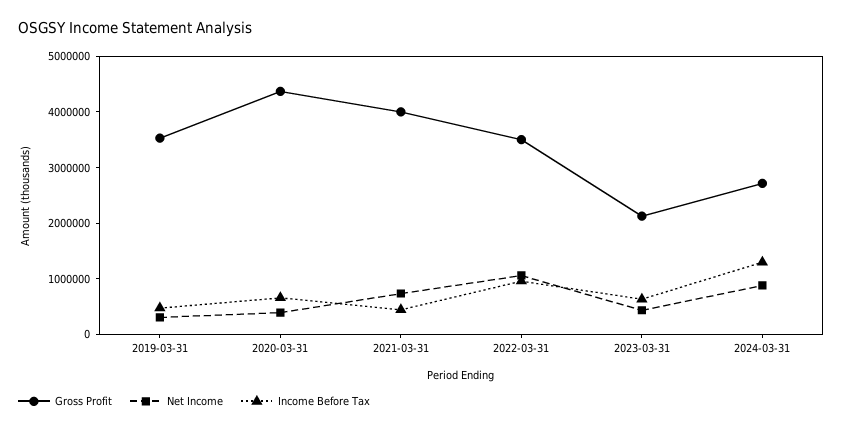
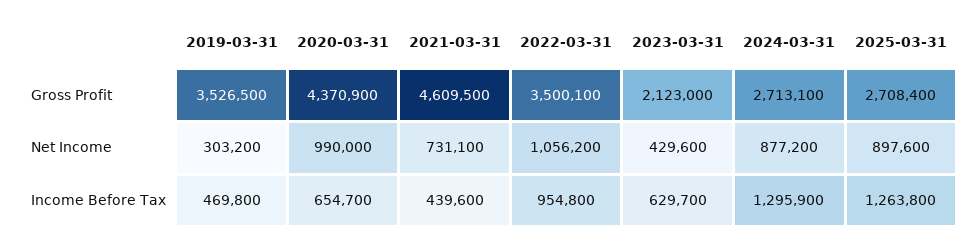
Net Income, 2020-03-31: 400000 -> 990000
Gross Profit, 2021-03-31: 4000000 -> 4609500
Gross Profit, 2025-03-31: none -> 2708400
Net Income, 2025-03-31: none -> 897600
Income Before Tax, 2025-03-31: none -> 1263800

